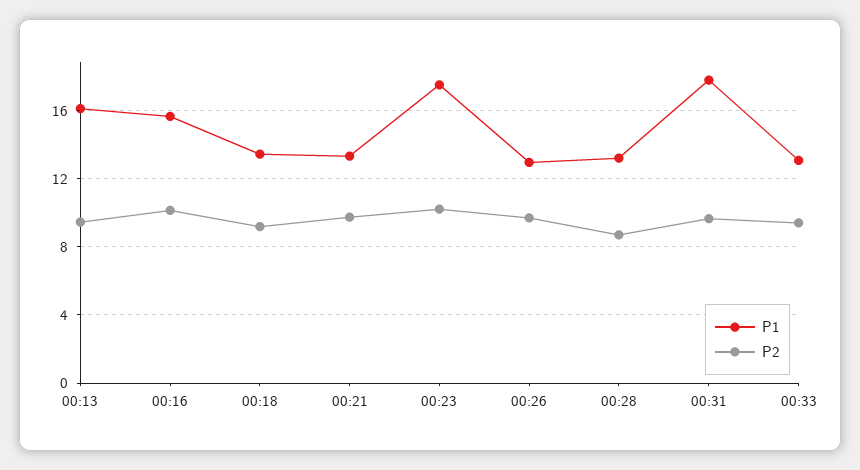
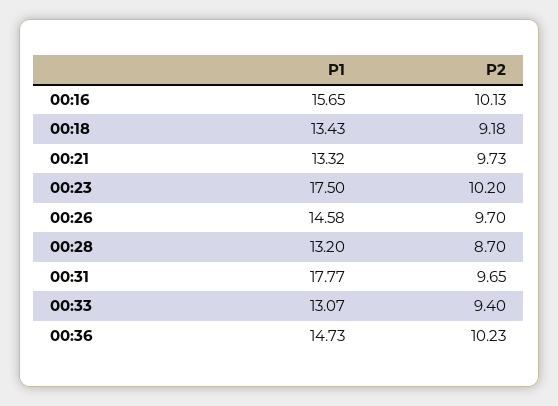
P1, 00:13: 16 -> none
P2, 00:13: 9.5 -> none
P1, 00:26: 13 -> 14.58
P1, 00:36: none -> 14.73
P2, 00:36: none -> 10.23

